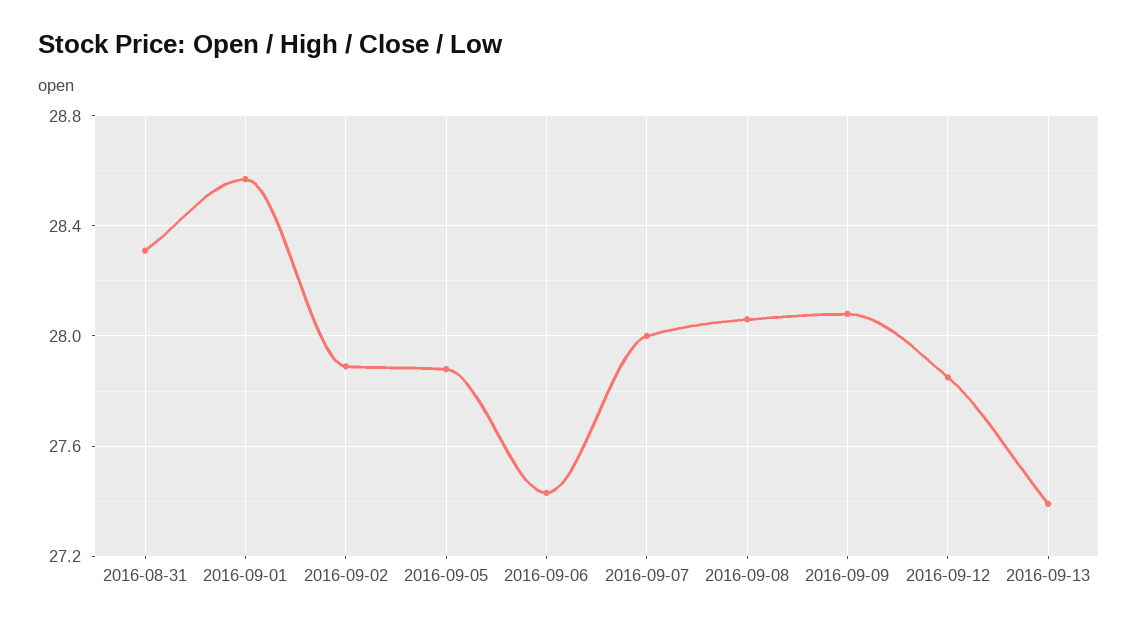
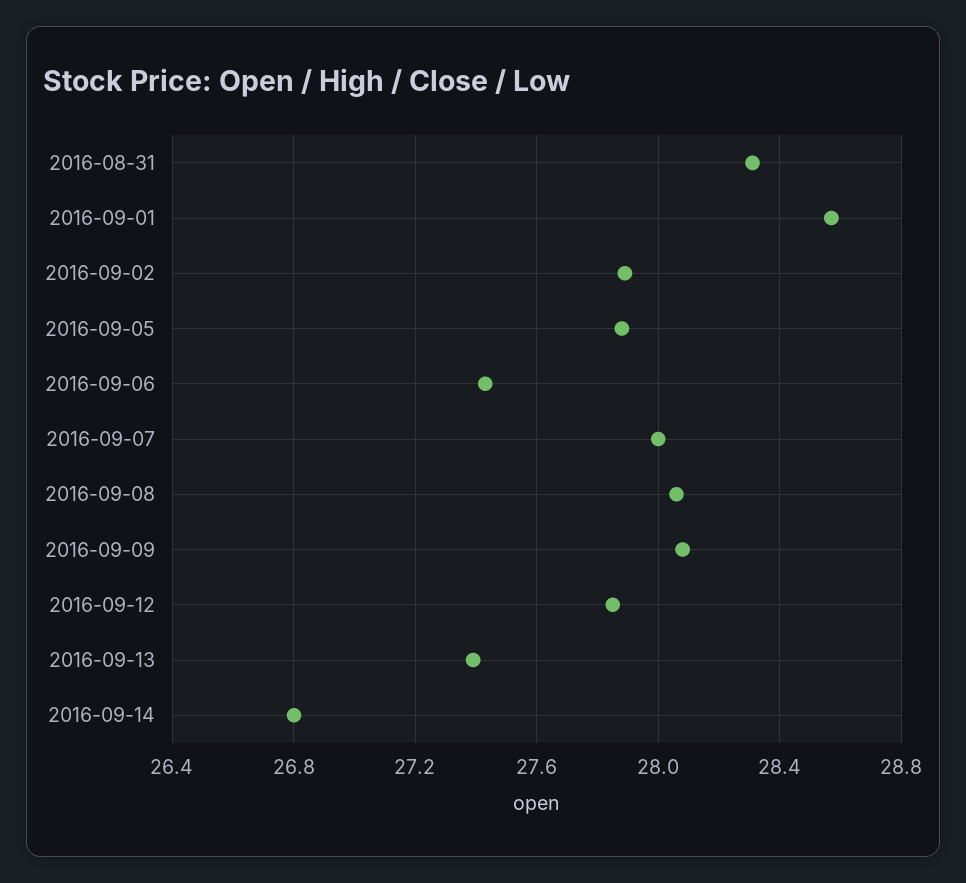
2016-09-14: none -> 26.8

